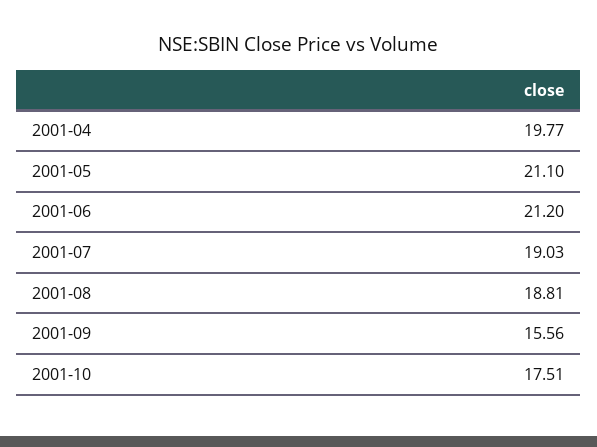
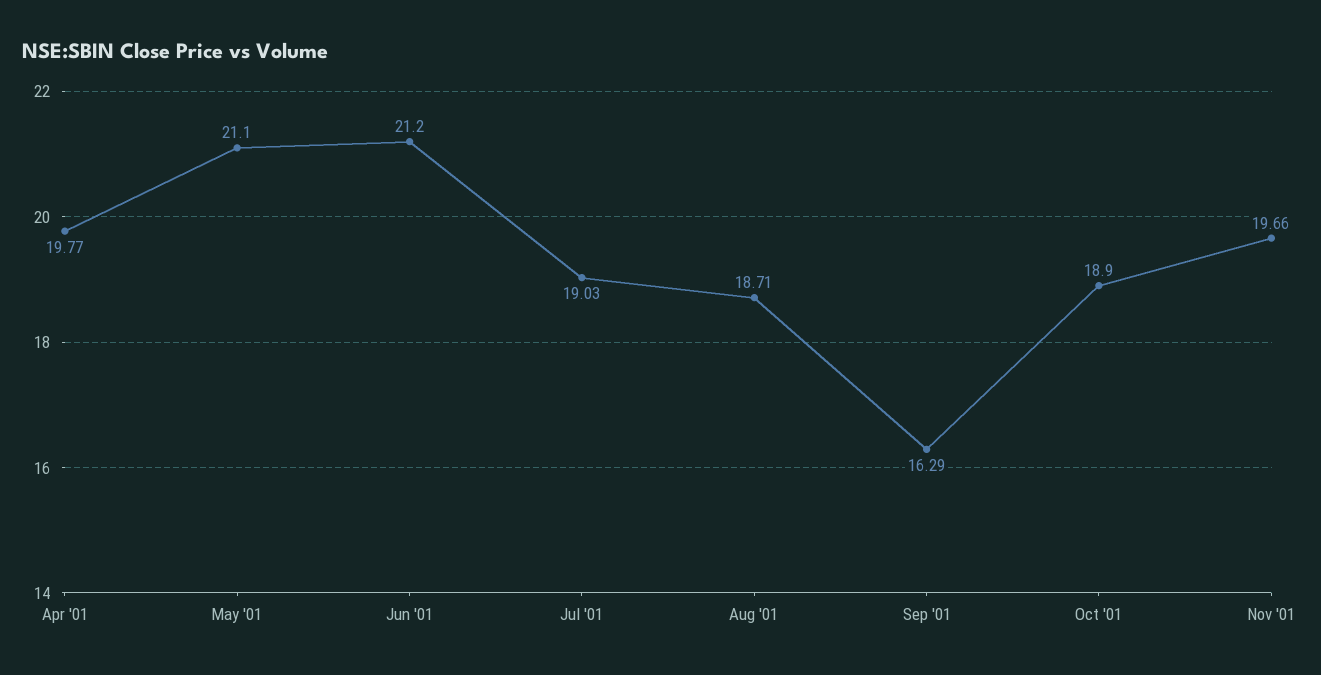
2001-08: 18.81 -> 18.71
2001-09: 15.56 -> 16.29
2001-10: 17.51 -> 18.9
Nov '01: none -> 19.66

